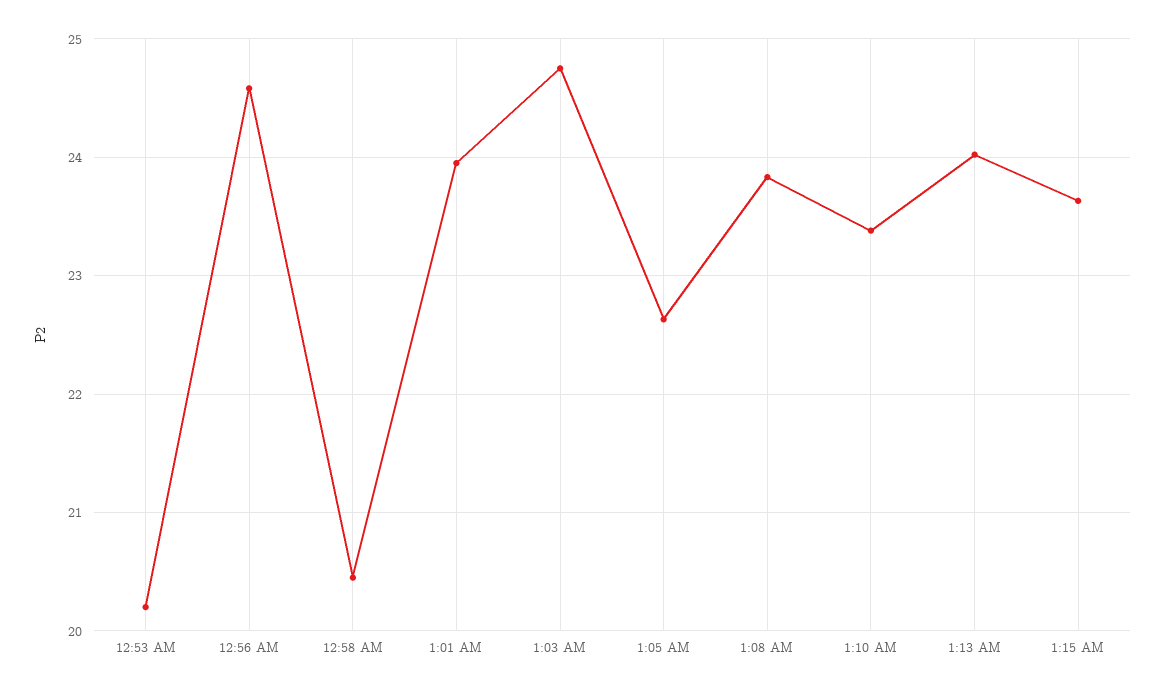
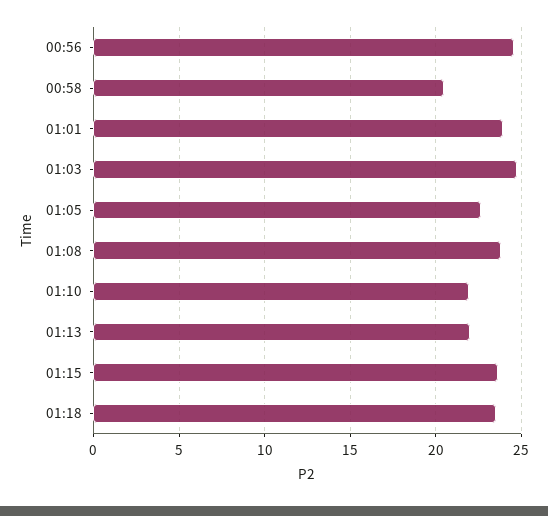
12:53 AM: 20.2 -> none
1:10 AM: 23.4 -> 22
1:13 AM: 24 -> 22
01:18: none -> 23.5

